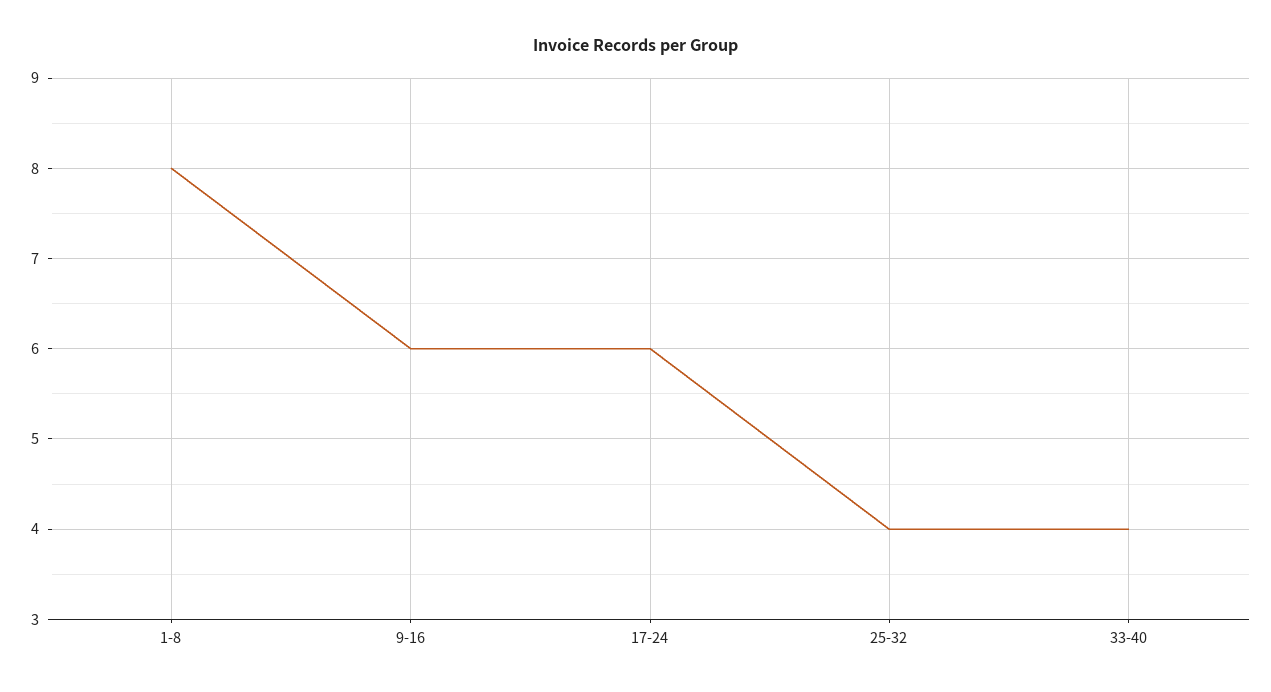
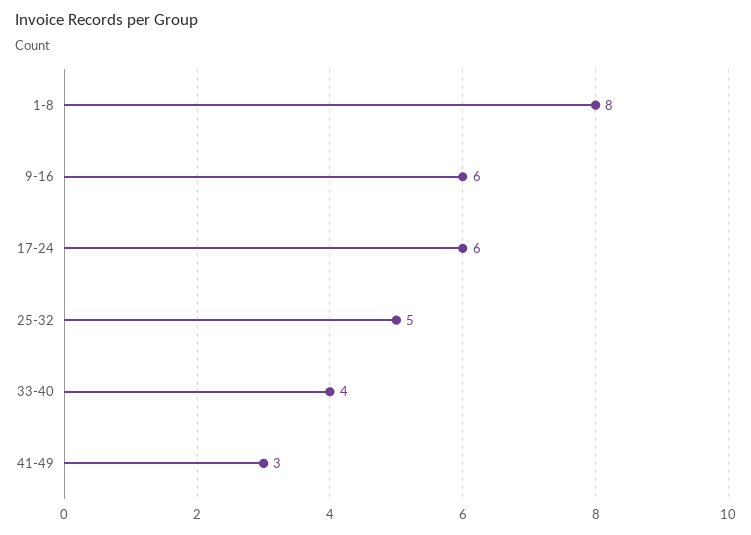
25-32: 4 -> 5
41-49: none -> 3

